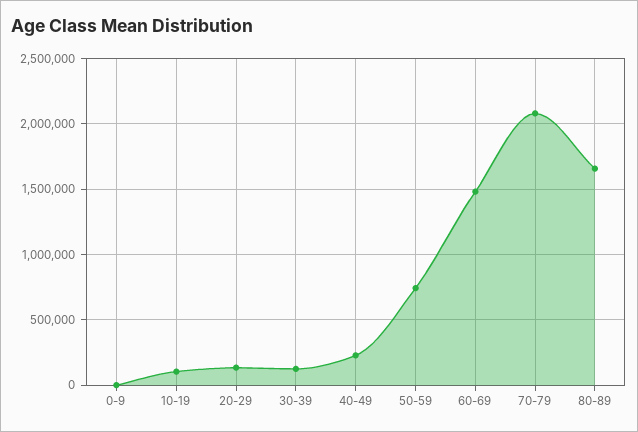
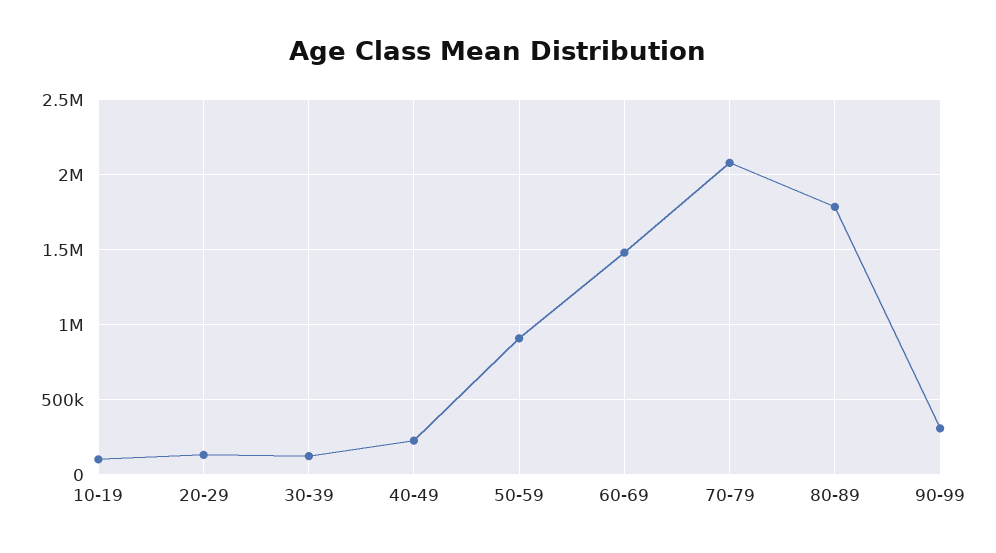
0-9: 0 -> none
50-59: 750000 -> 900000
80-89: 1650000 -> 1800000
90-99: none -> 300000

